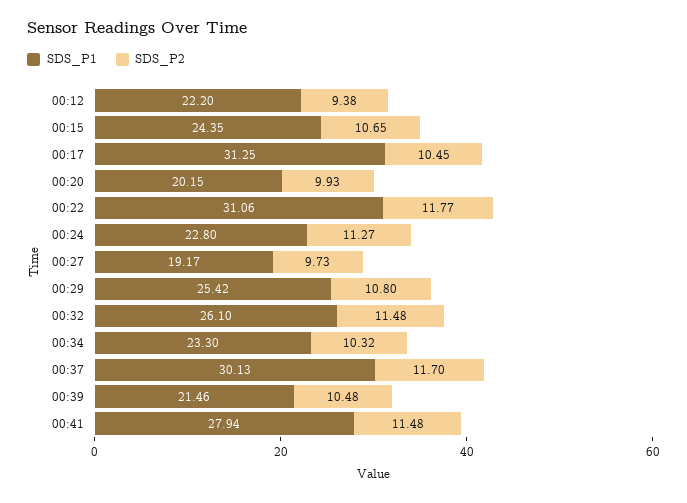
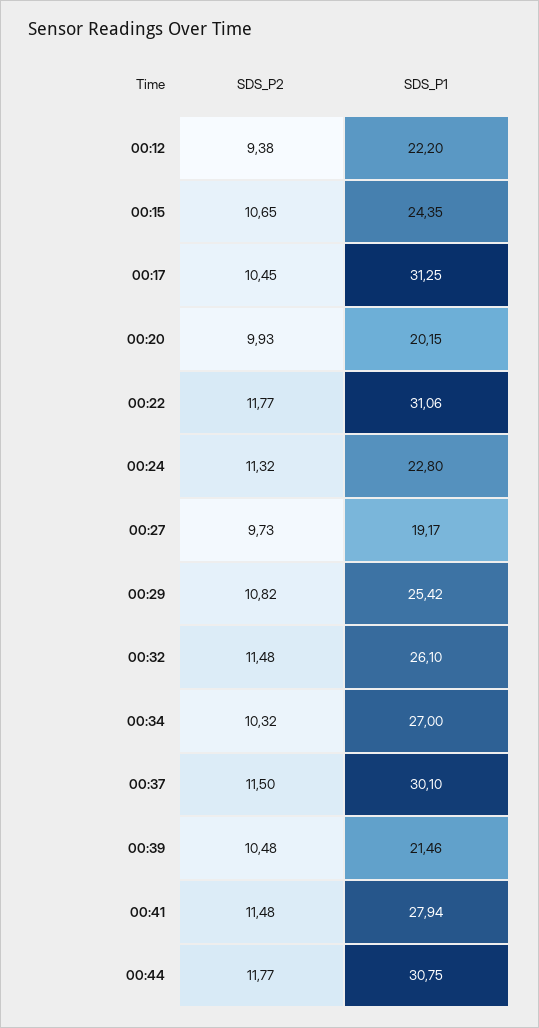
SDS_P2, 00:24: 11.27 -> 11.32
SDS_P2, 00:29: 10.8 -> 10.82
SDS_P1, 00:34: 23.3 -> 27
SDS_P1, 00:37: 30.13 -> 30.1
SDS_P2, 00:37: 11.7 -> 11.5
SDS_P2, 00:44: none -> 11.77
SDS_P1, 00:44: none -> 30.75

